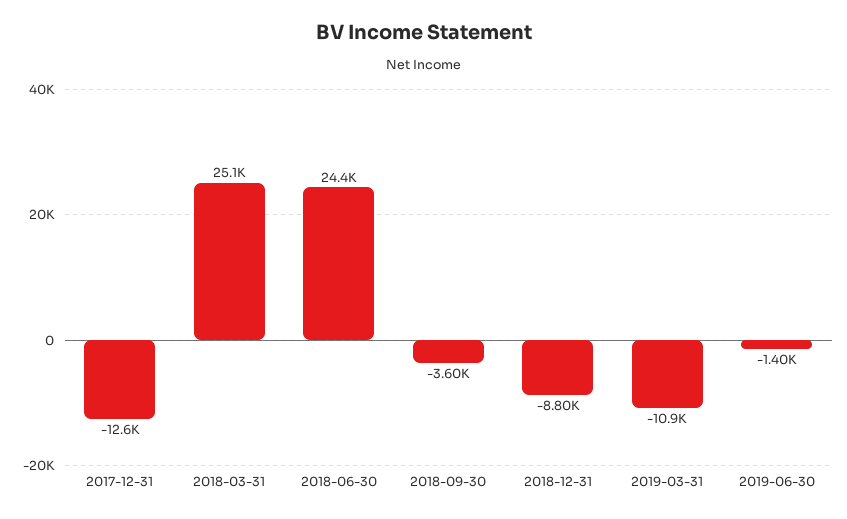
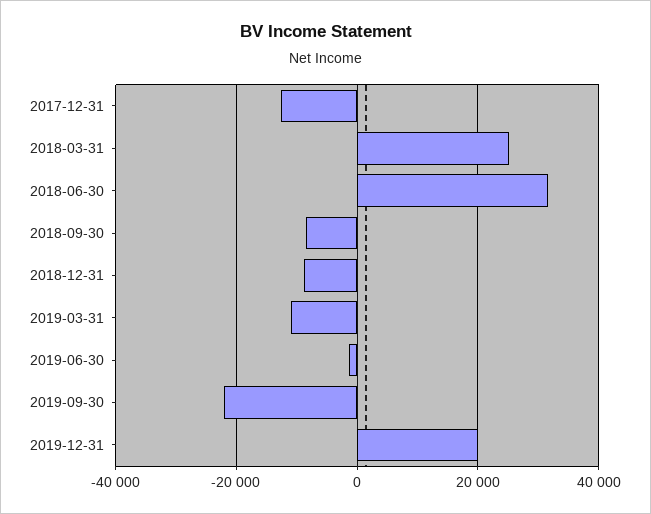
2018-06-30: 24400 -> 32000
2018-09-30: -3600 -> -8000
2019-09-30: none -> -22000
2019-12-31: none -> 20000

